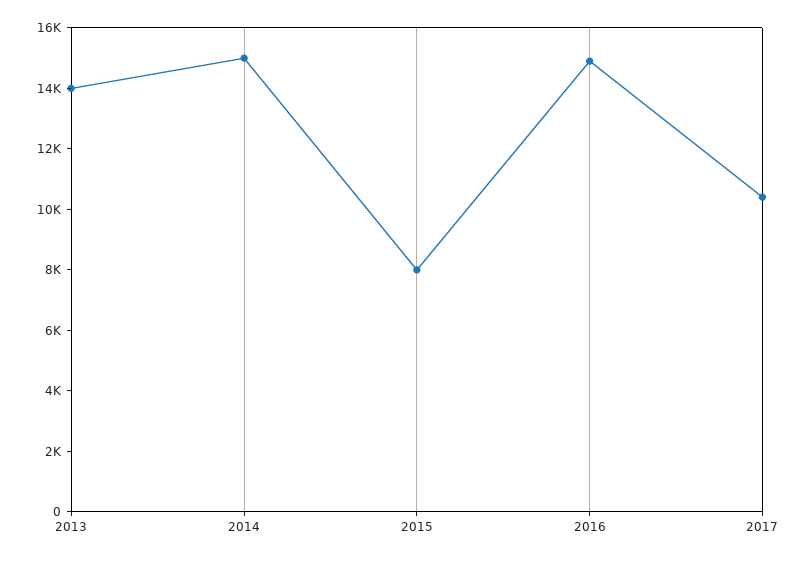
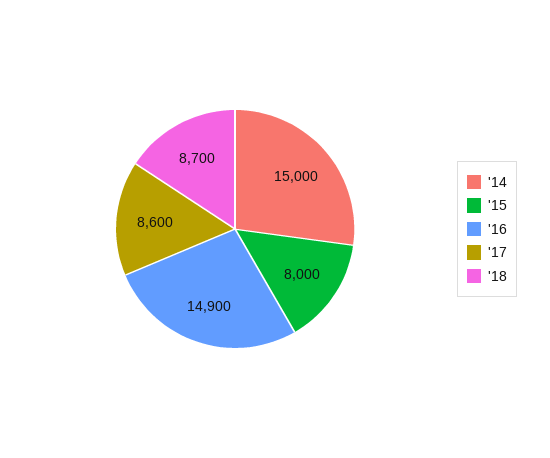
2013: 14000 -> none
2017: 10500 -> 8600
'18: none -> 8700

